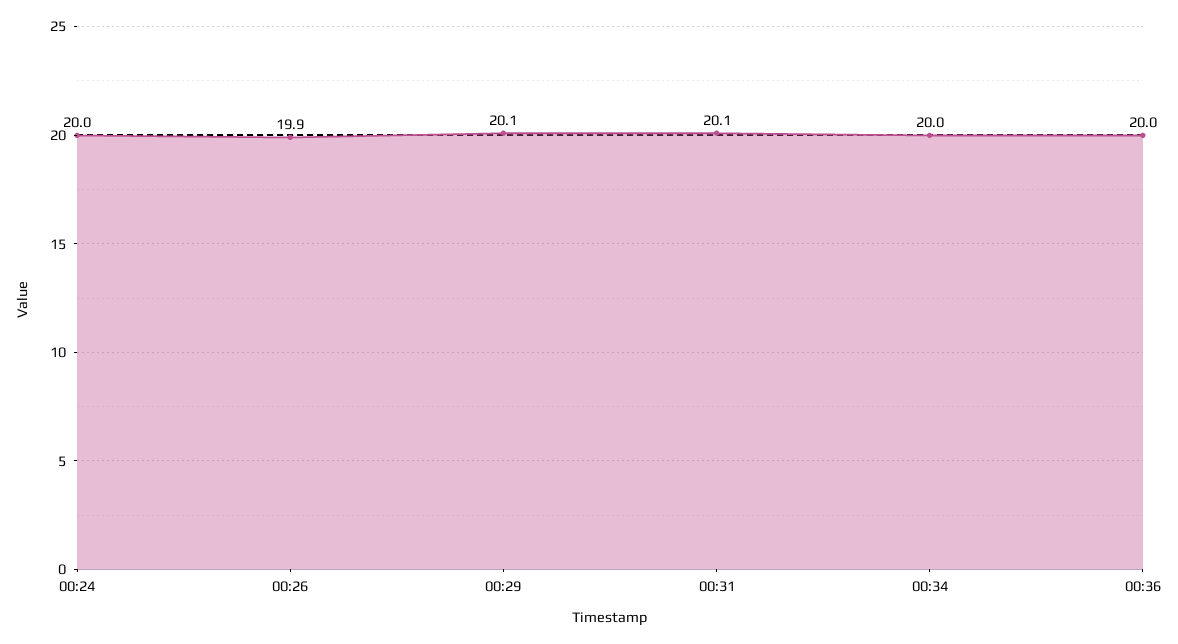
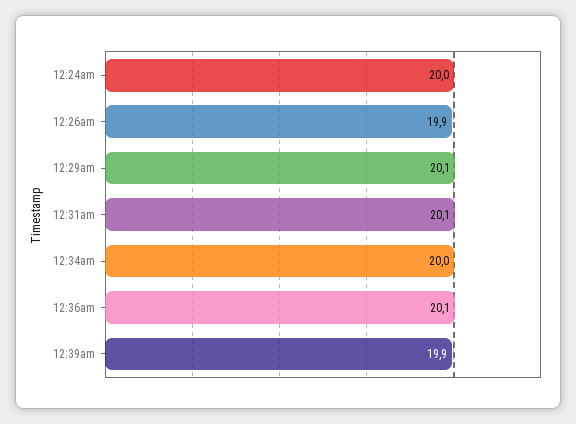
00:36: 20 -> 20.1
12:39am: none -> 19.9

